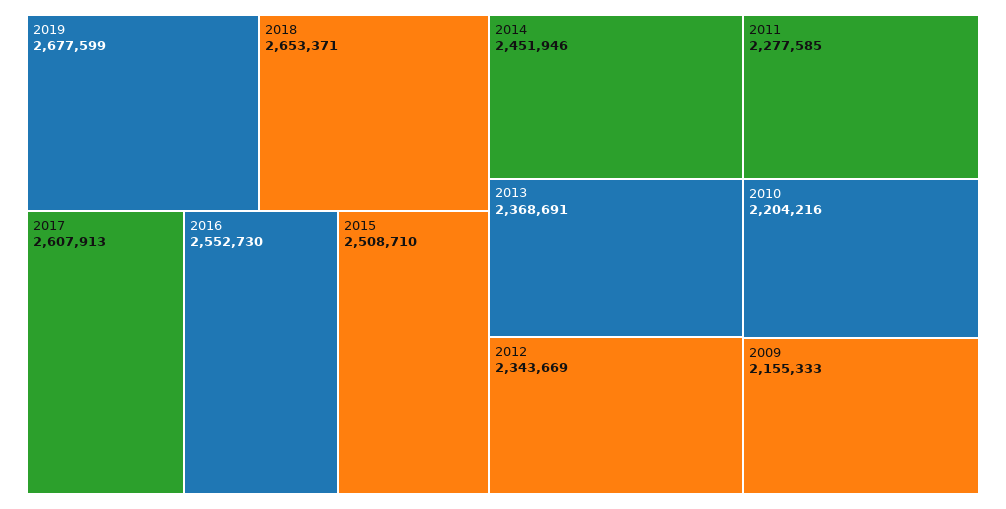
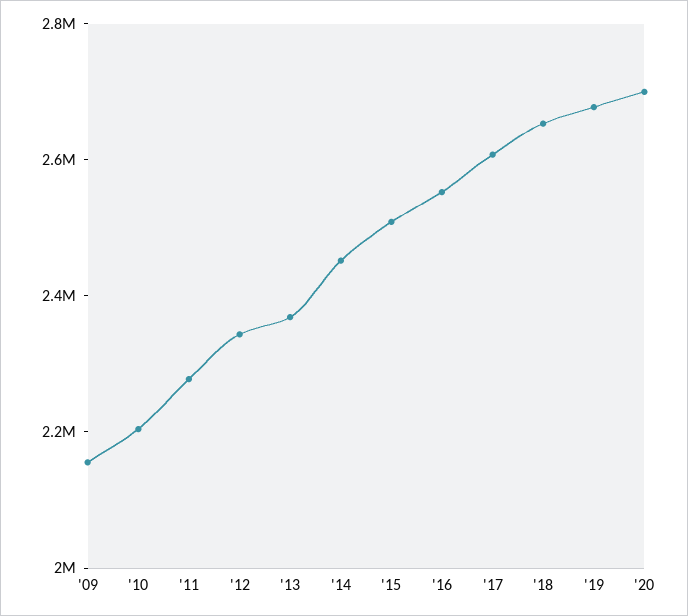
'20: none -> 2700000

